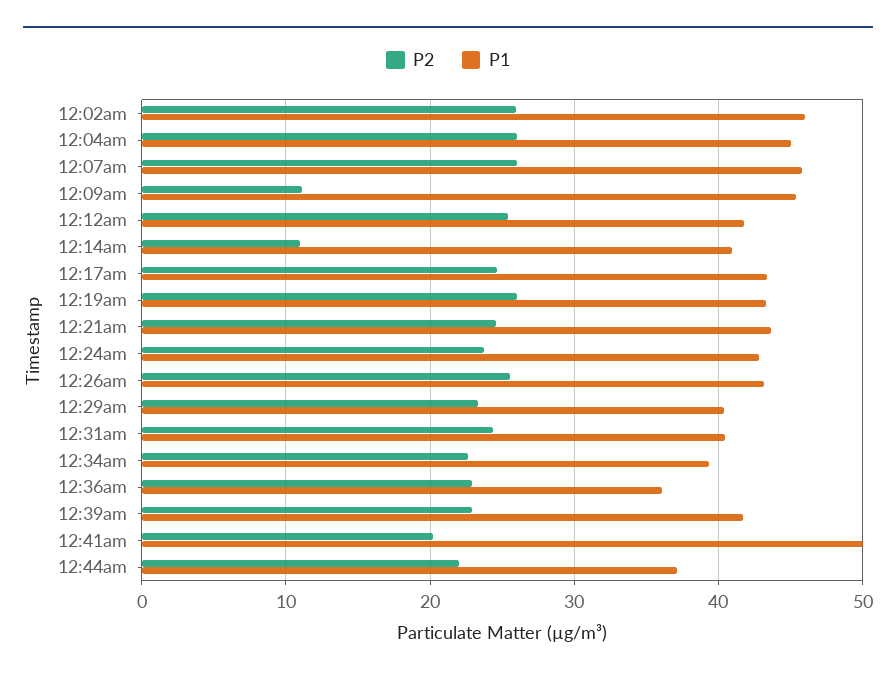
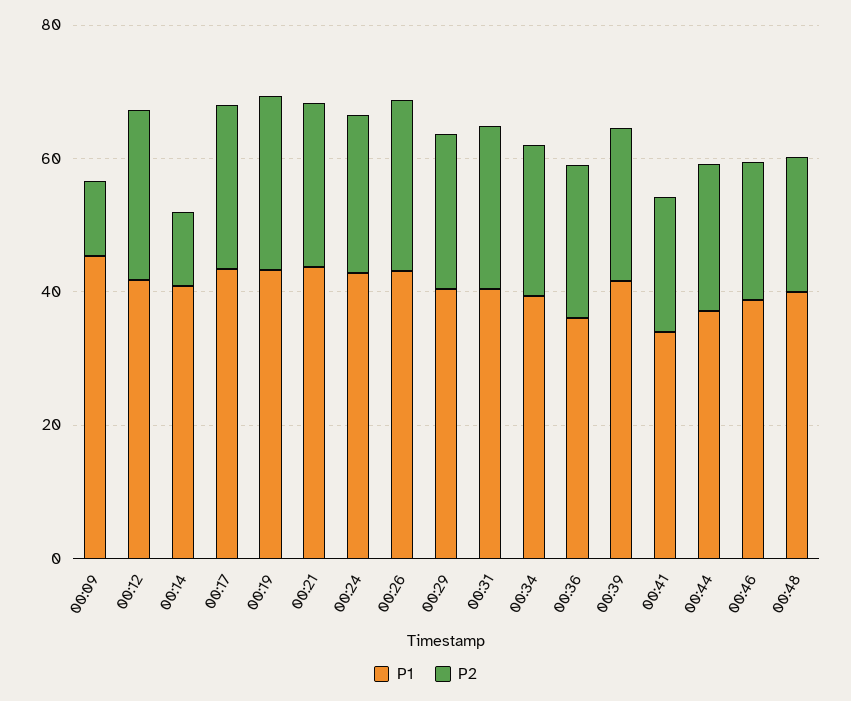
P2, 12:02am: 26 -> none
P1, 12:02am: 46 -> none
P2, 12:04am: 26 -> none
P1, 12:04am: 45 -> none
P2, 12:07am: 26 -> none
P1, 12:07am: 46 -> none
P1, 12:41am: 50 -> 35
P1, 00:46: none -> 40
P2, 00:46: none -> 20
P1, 00:48: none -> 40
P2, 00:48: none -> 20

